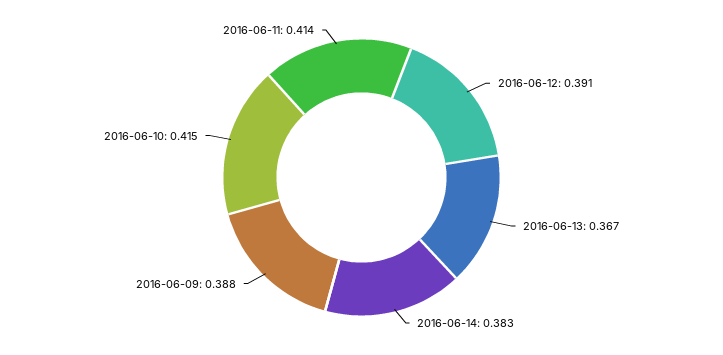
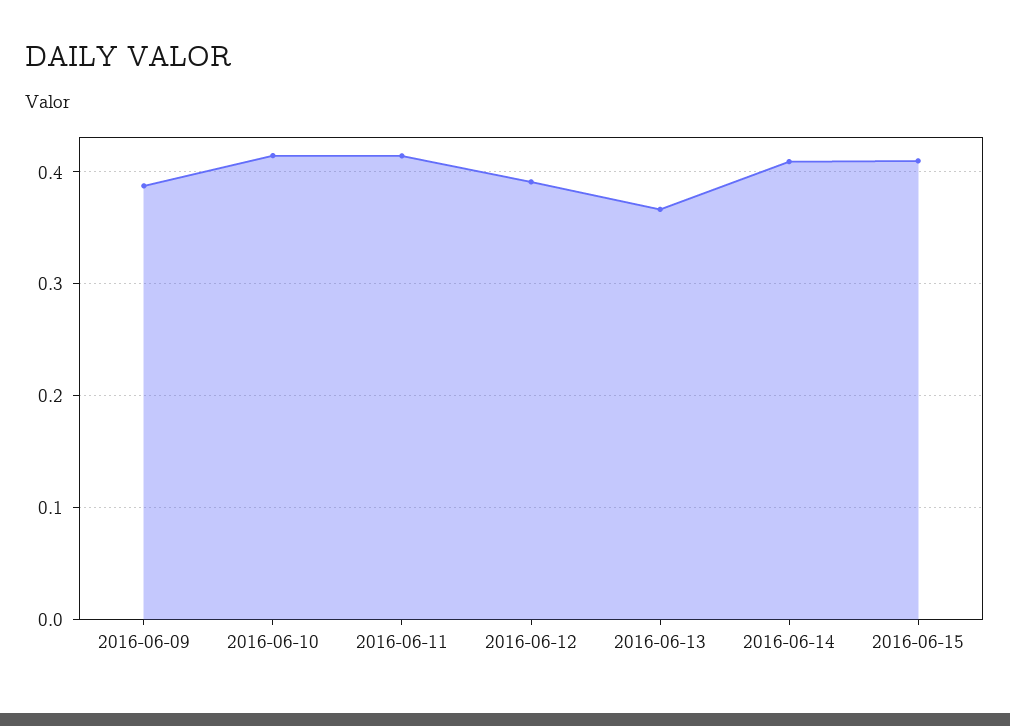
2016-06-14: 0.383 -> 0.41
2016-06-15: none -> 0.41

